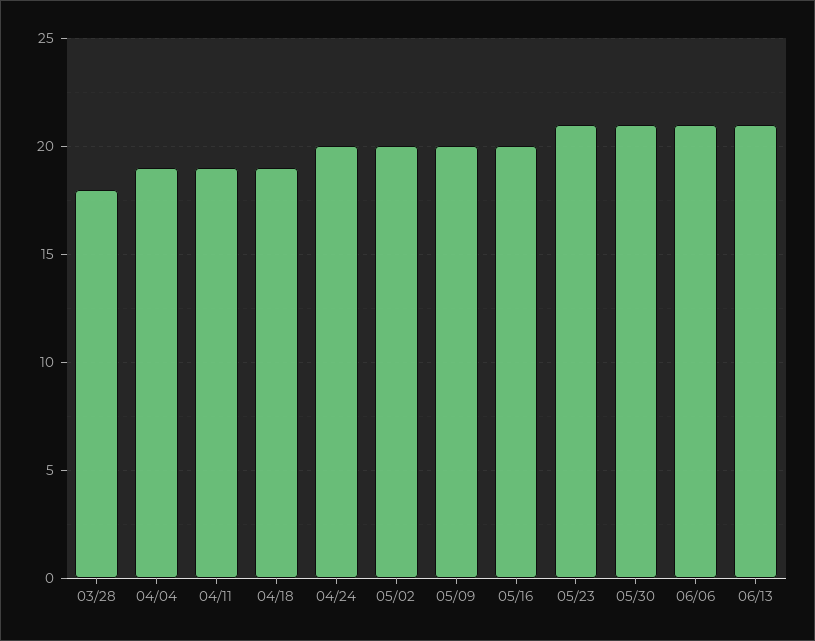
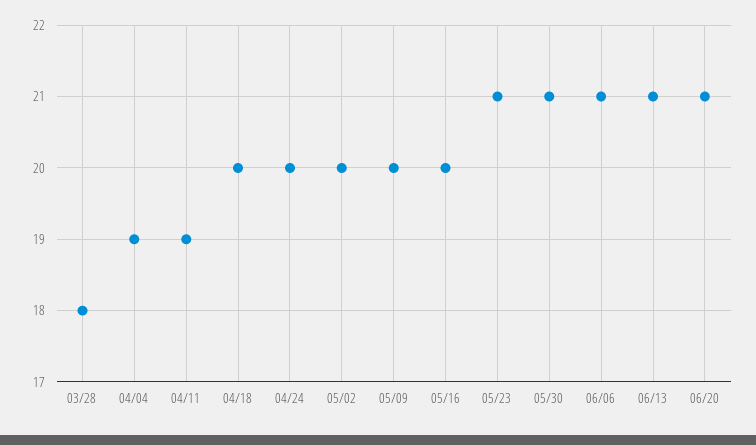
04/18: 19 -> 20
06/20: none -> 21

